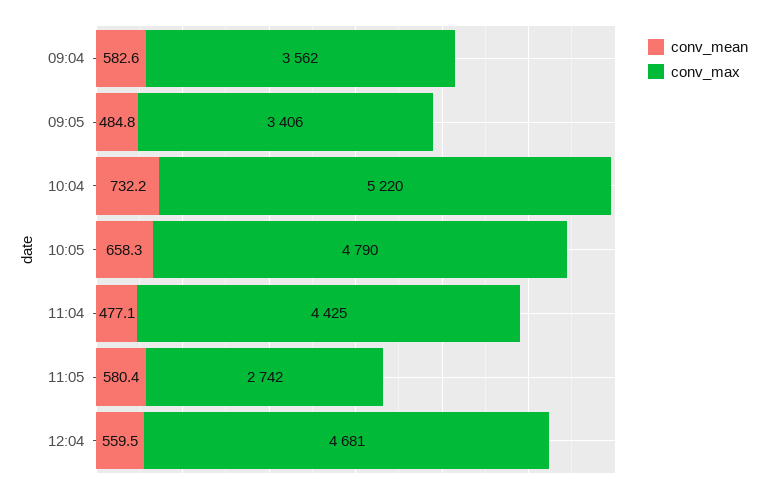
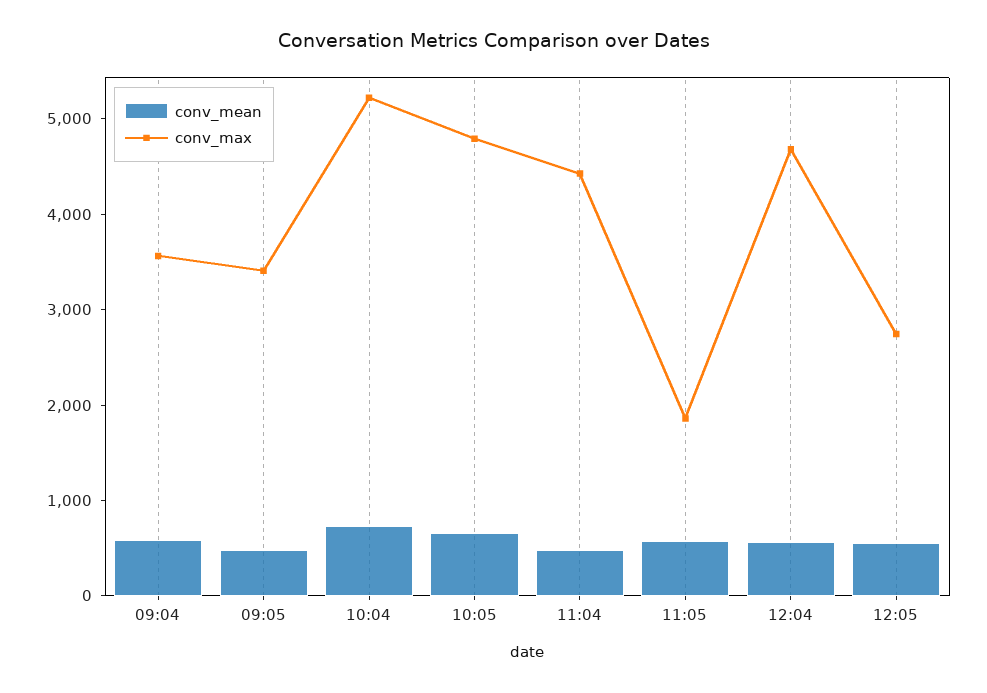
conv_max, 11:05: 2742 -> 1800
conv_mean, 12:05: none -> 600
conv_max, 12:05: none -> 2800

